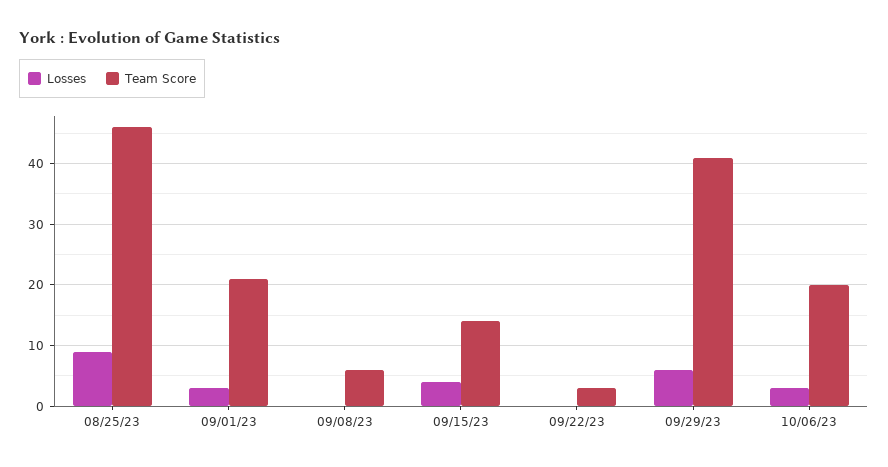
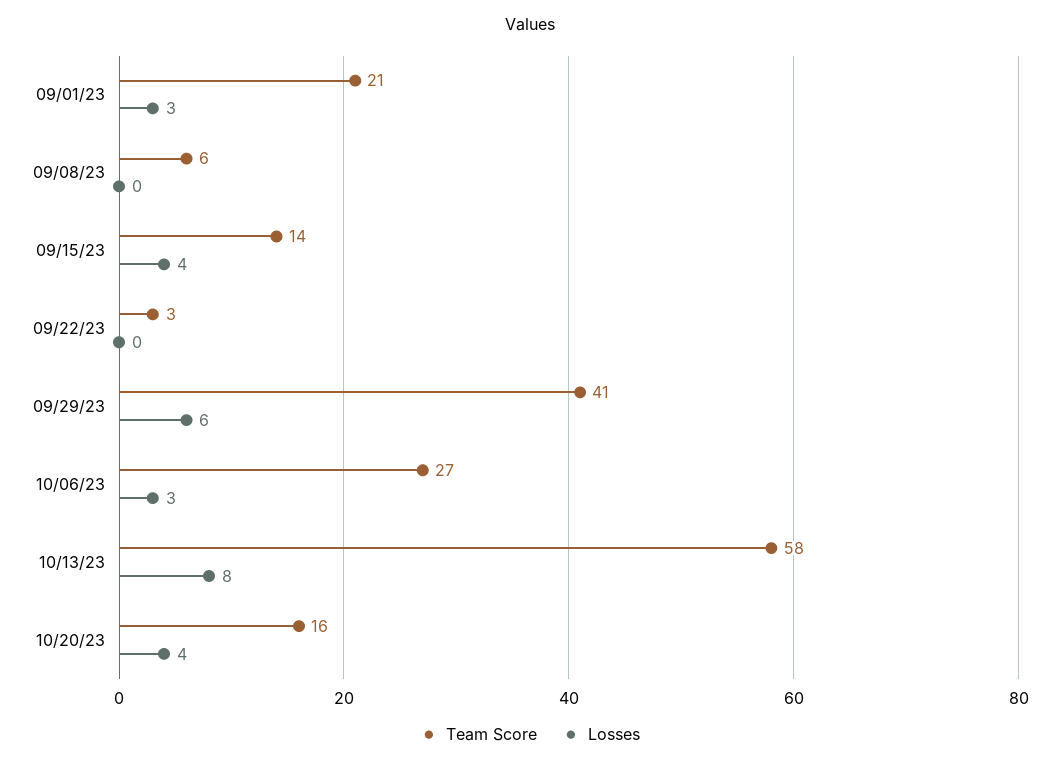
Losses, 08/25/23: 9 -> none
Team Score, 08/25/23: 46 -> none
Team Score, 10/06/23: 20 -> 27
Team Score, 10/13/23: none -> 58
Losses, 10/13/23: none -> 8
Team Score, 10/20/23: none -> 16
Losses, 10/20/23: none -> 4

